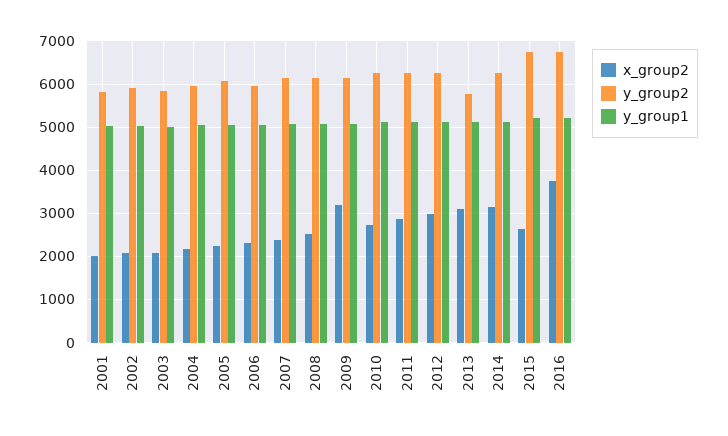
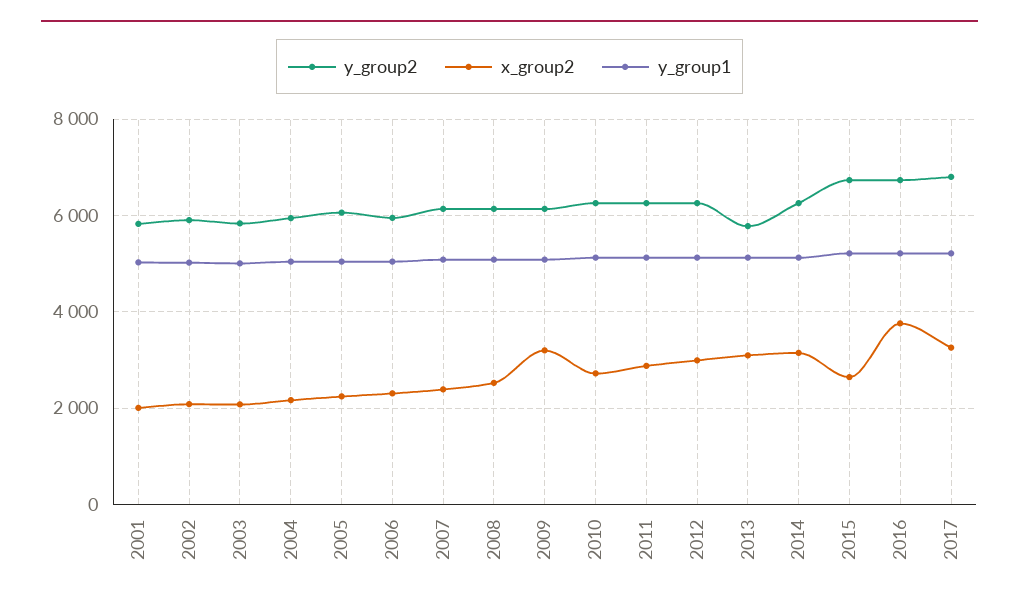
y_group2, 2017: none -> 6800
x_group2, 2017: none -> 3200
y_group1, 2017: none -> 5200

